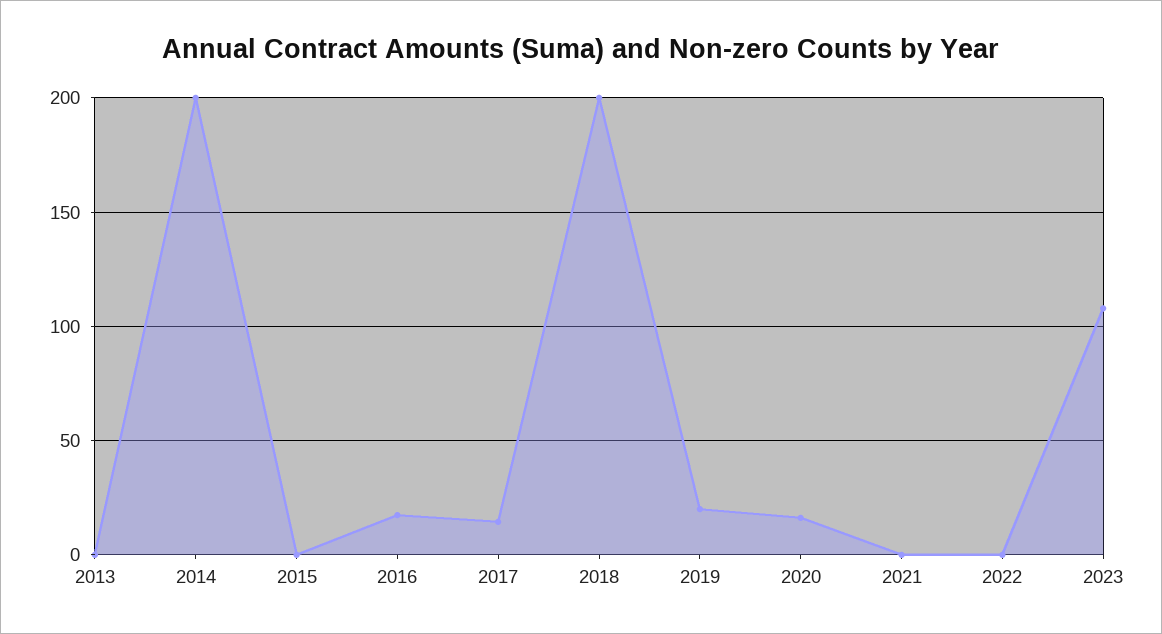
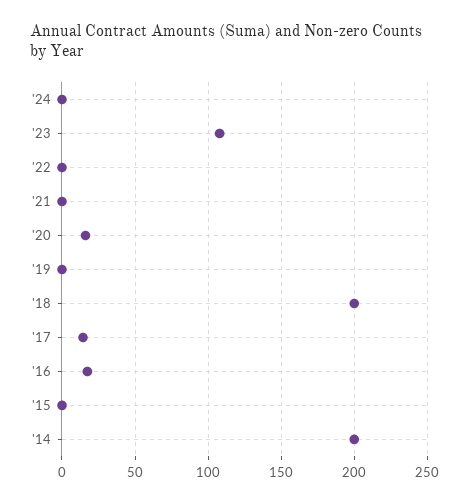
2013: 0 -> none
2019: 20 -> 0
'24: none -> 0

